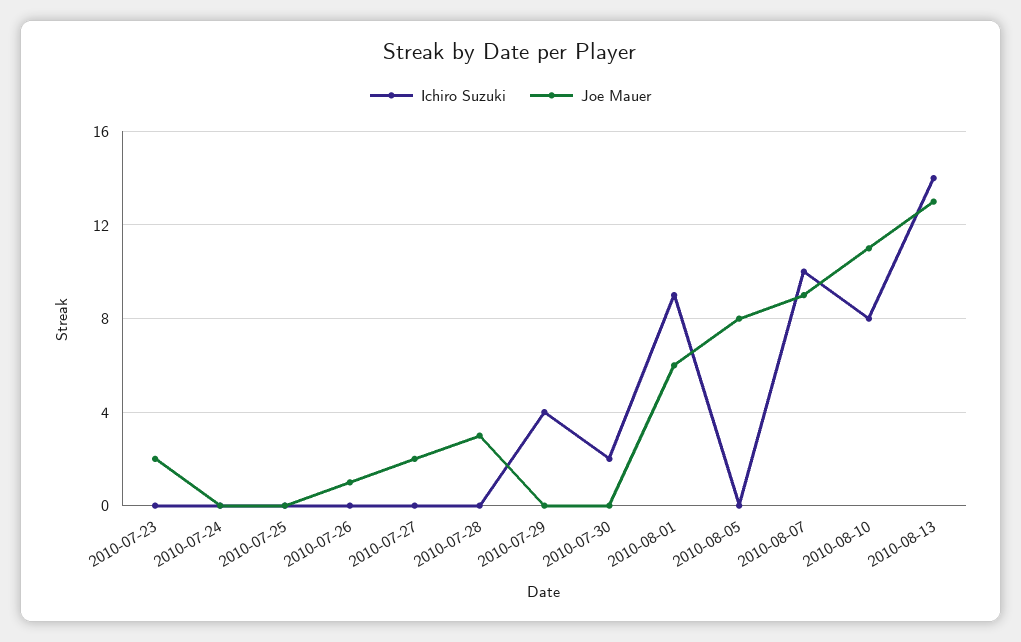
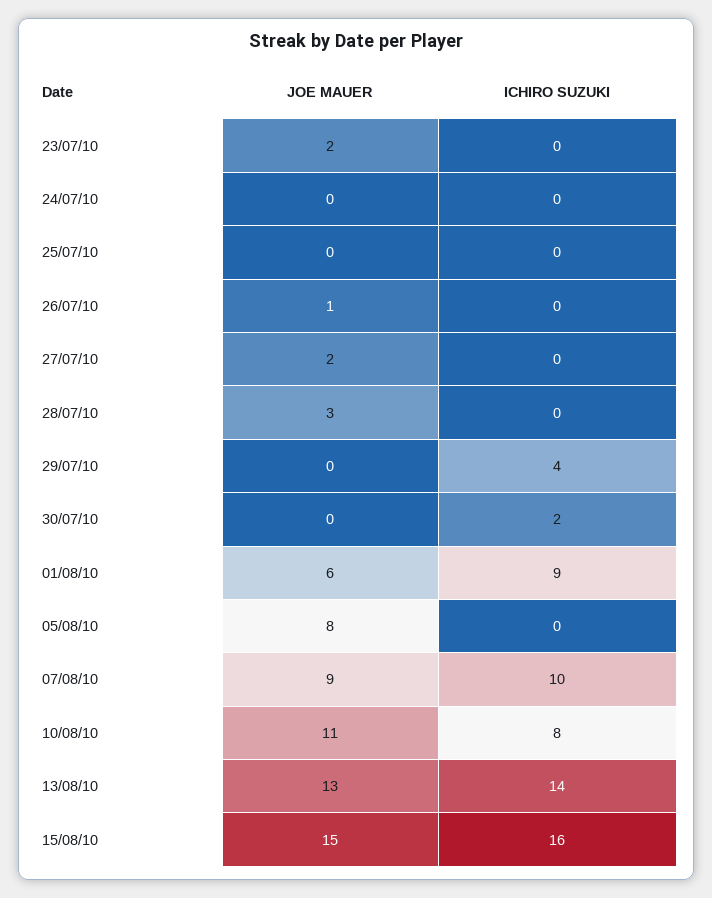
Joe Mauer, 15/08/10: none -> 15
Ichiro Suzuki, 15/08/10: none -> 16

